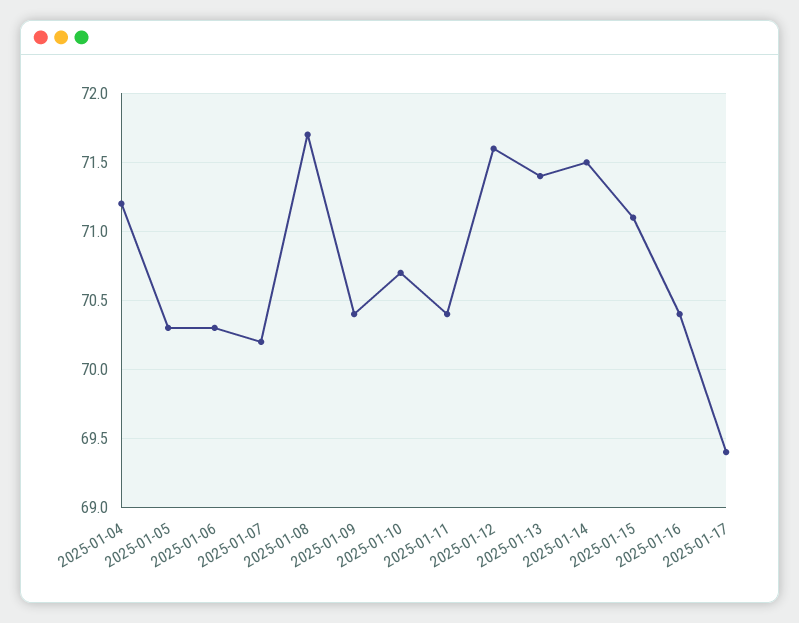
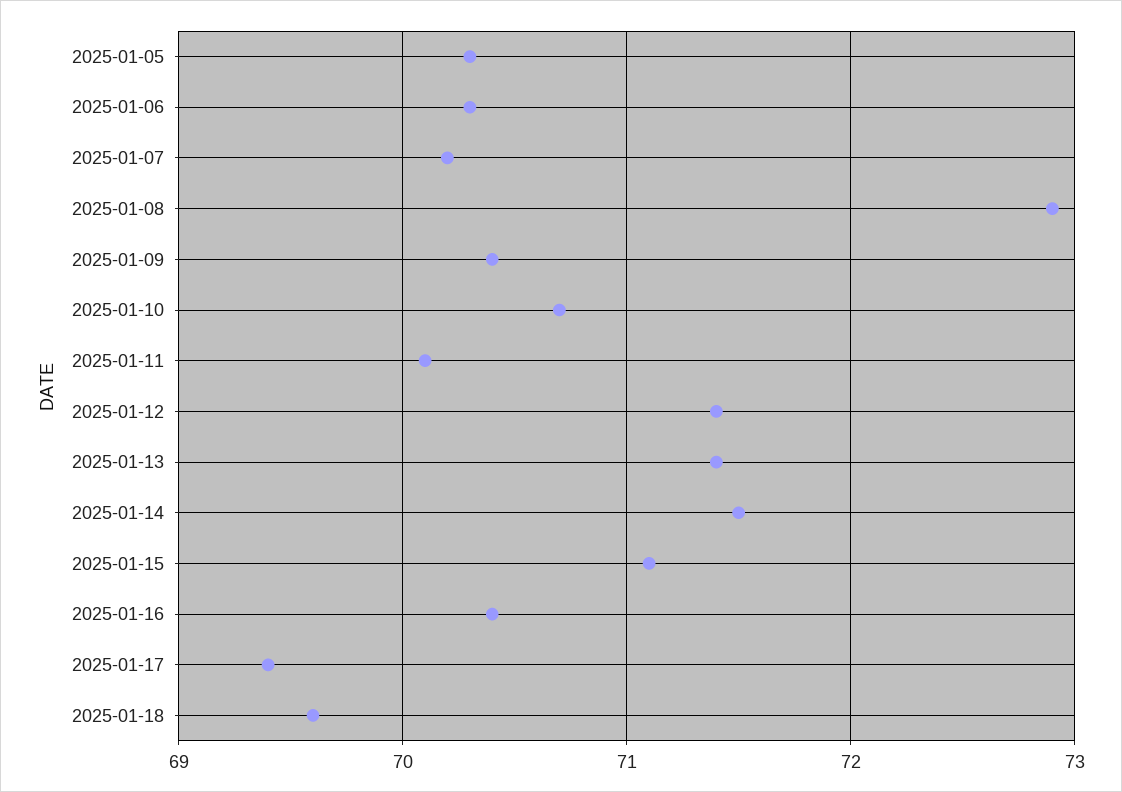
2025-01-04: 71.2 -> none
2025-01-08: 71.7 -> 72.9
2025-01-11: 70.4 -> 70.1
2025-01-12: 71.6 -> 71.4
2025-01-18: none -> 69.6

